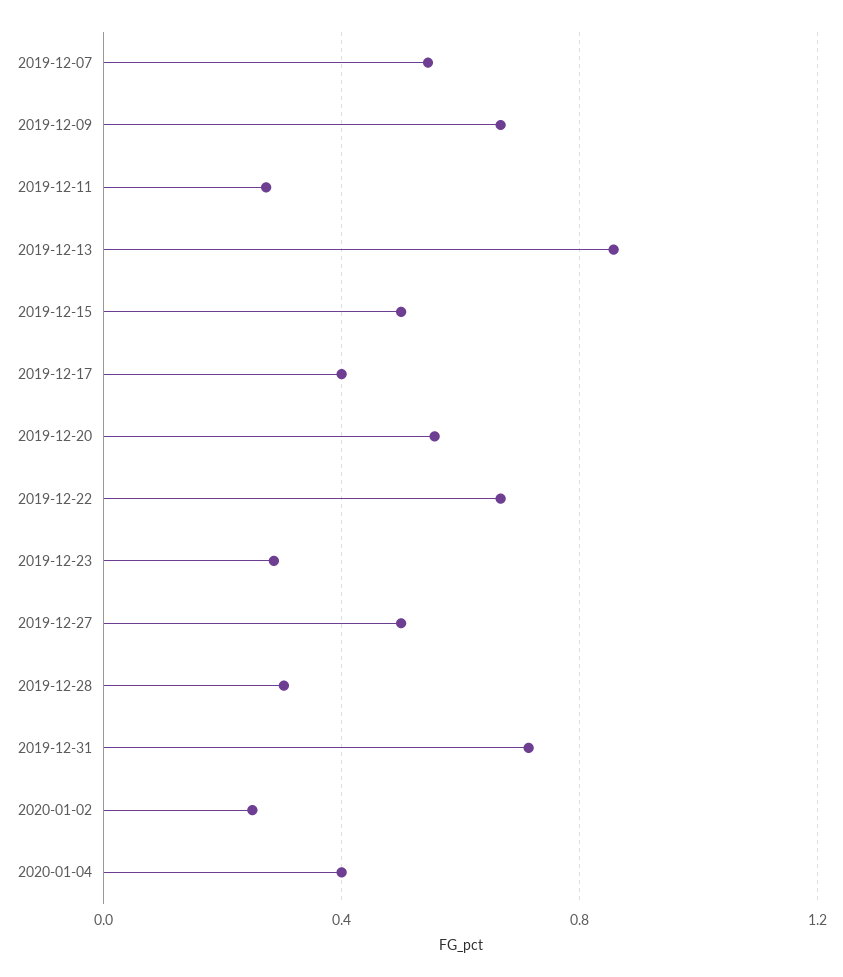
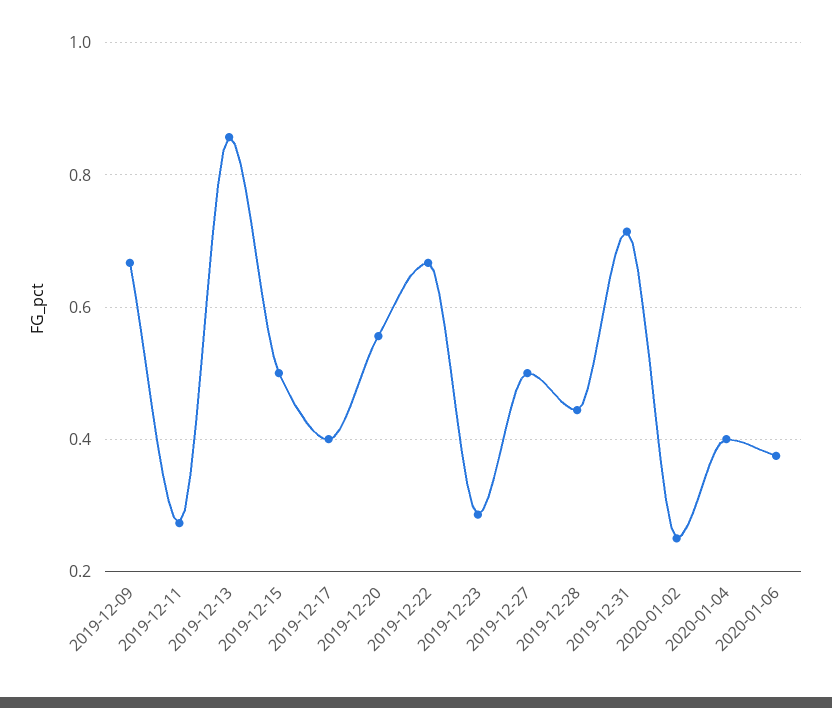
2019-12-07: 0.55 -> none
2019-12-28: 0.3 -> 0.44
2020-01-06: none -> 0.38

